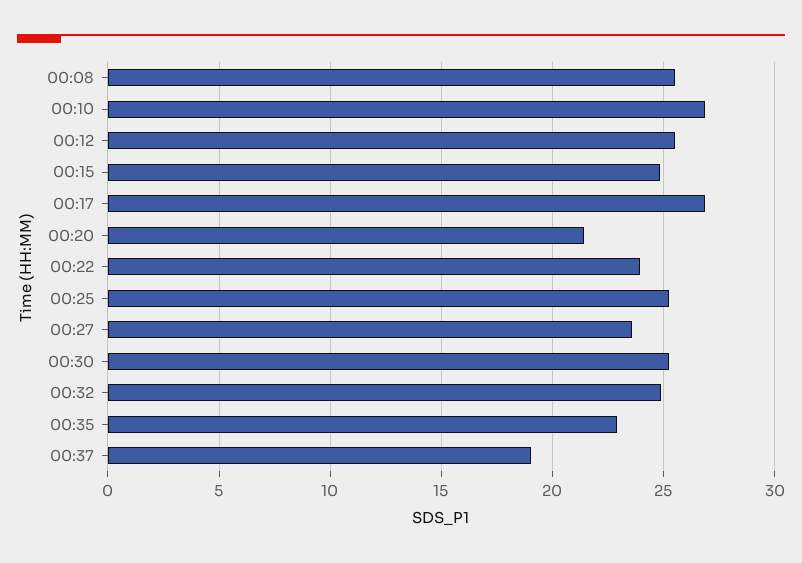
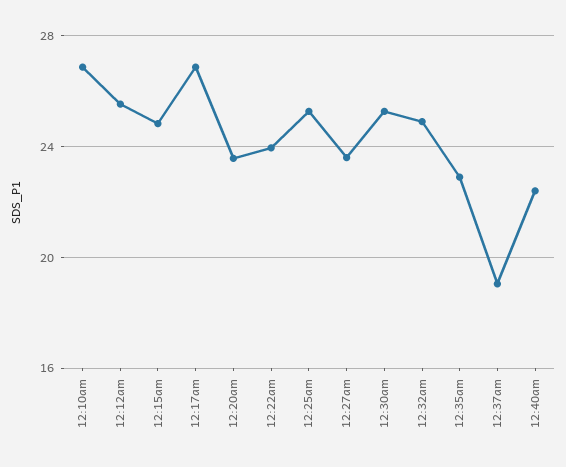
00:08: 25.5 -> none
00:20: 21.5 -> 23.5
12:40am: none -> 22.5

